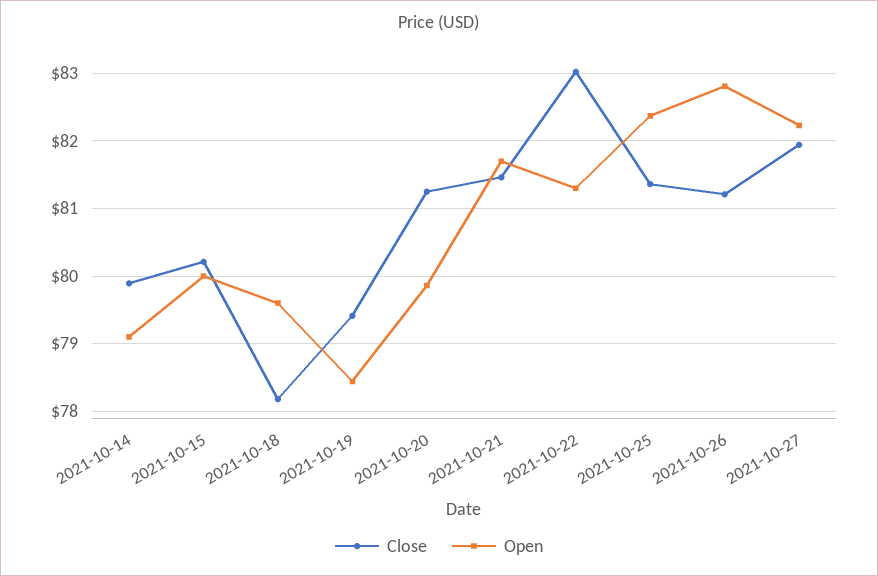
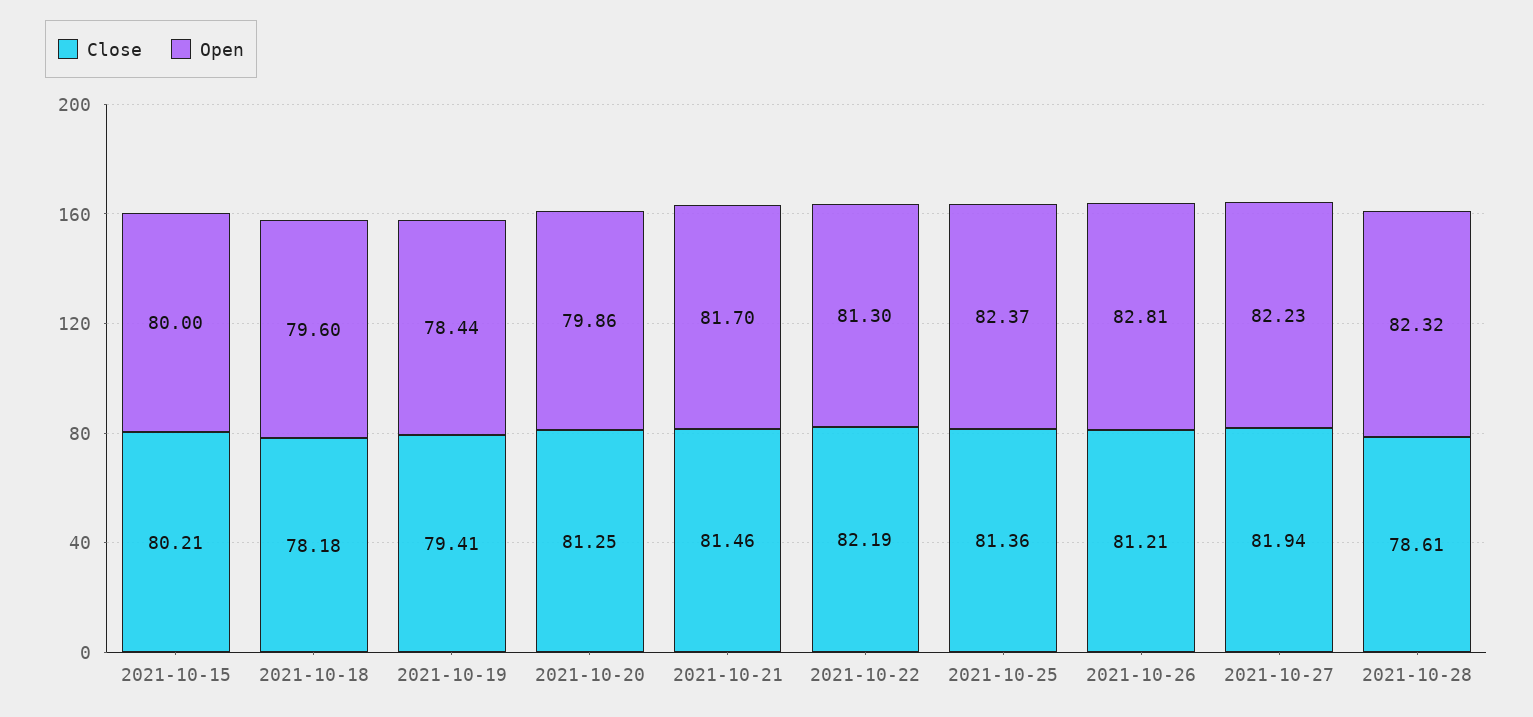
Close, 2021-10-14: 79.9 -> none
Open, 2021-10-14: 79.1 -> none
Close, 2021-10-22: 83 -> 82.19
Close, 2021-10-28: none -> 78.61
Open, 2021-10-28: none -> 82.32

